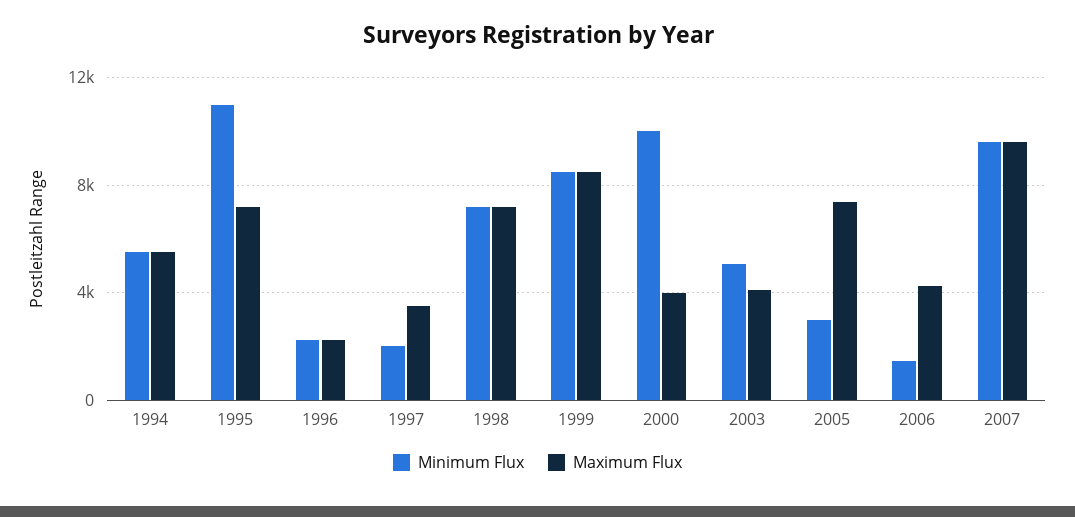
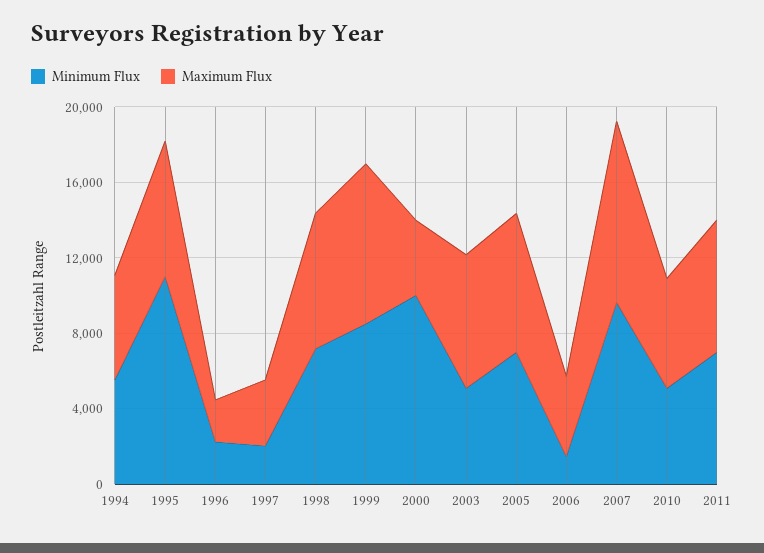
Maximum Flux, 2003: 4000 -> 7000
Minimum Flux, 2005: 3000 -> 7000
Minimum Flux, 2010: none -> 5000
Maximum Flux, 2010: none -> 6000
Minimum Flux, 2011: none -> 7000
Maximum Flux, 2011: none -> 7000

